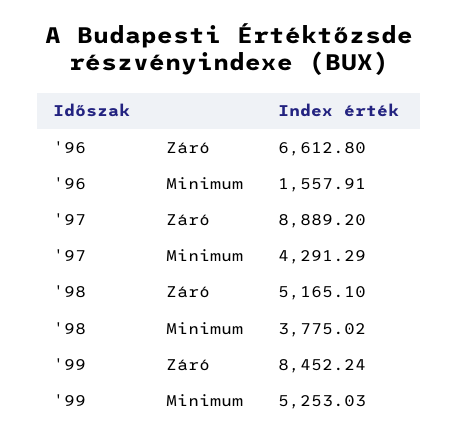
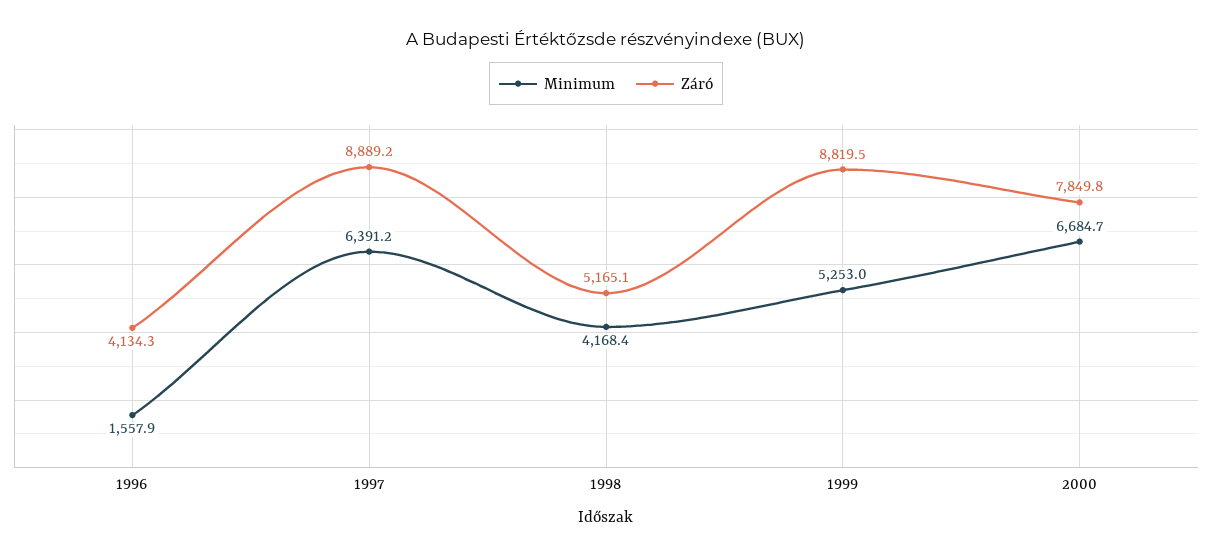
Záró, '96: 6612.8 -> 4134.3
Minimum, '97: 4291.29 -> 6391.2
Minimum, '98: 3775.02 -> 4168.4
Záró, '99: 8452.24 -> 8819.5
Minimum, 2000: none -> 6684.7
Záró, 2000: none -> 7849.8

